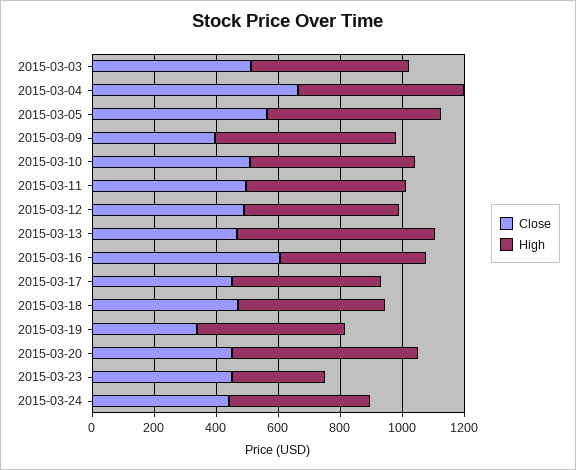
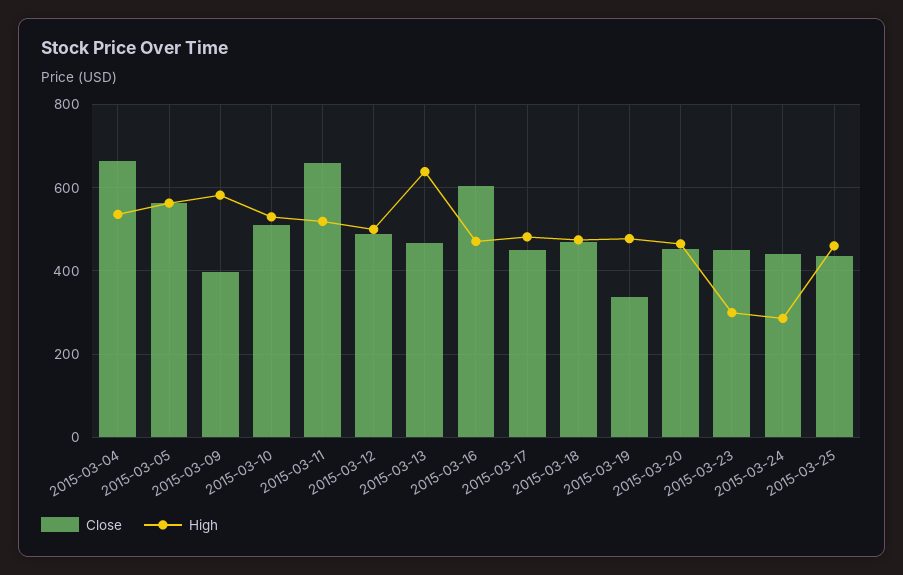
Close, 2015-03-03: 500 -> none
High, 2015-03-03: 500 -> none
Close, 2015-03-11: 500 -> 660
High, 2015-03-20: 600 -> 460
High, 2015-03-24: 450 -> 280
Close, 2015-03-25: none -> 440
High, 2015-03-25: none -> 460

